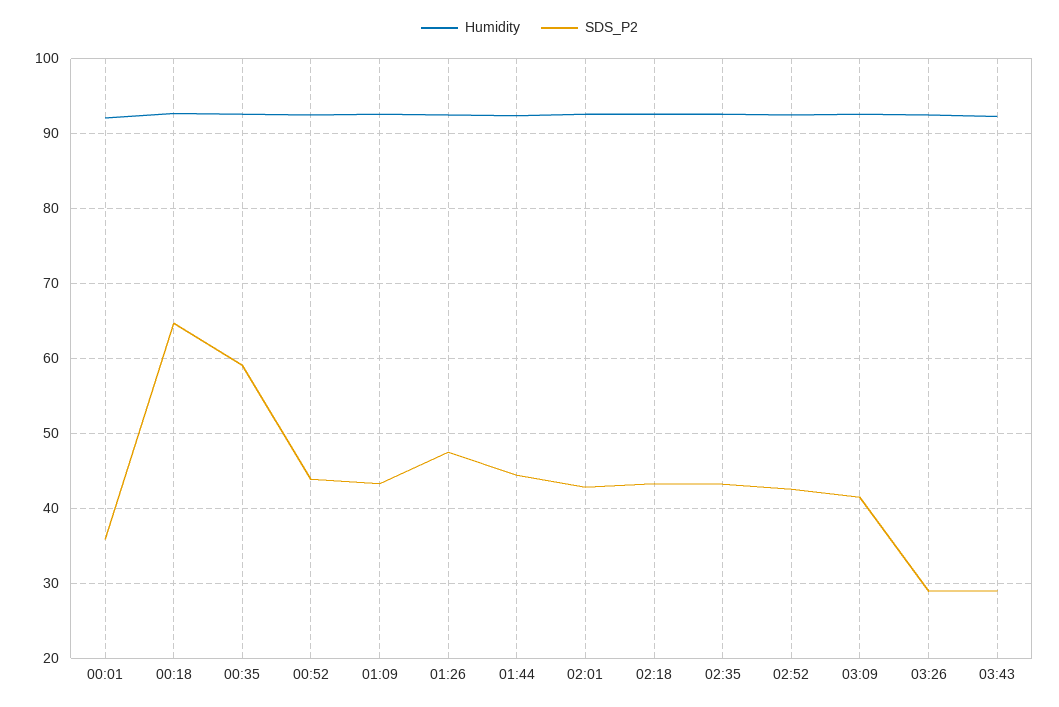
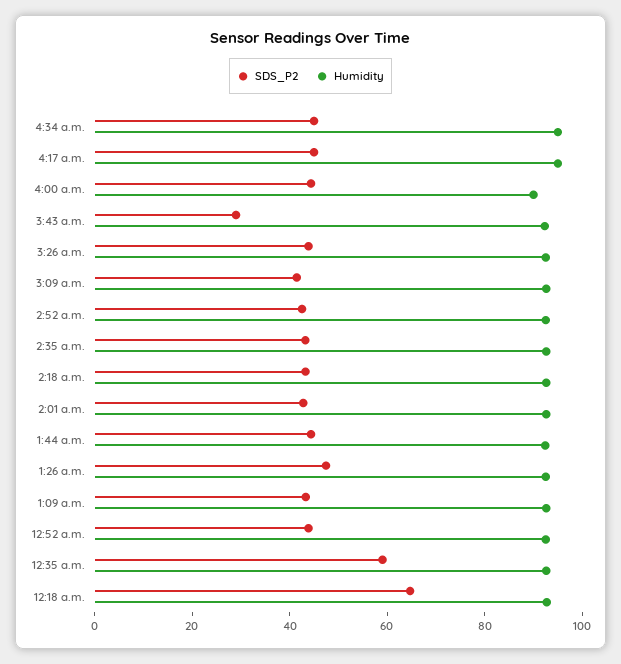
Humidity, 00:01: 92 -> none
SDS_P2, 00:01: 36 -> none
SDS_P2, 03:26: 29 -> 45
SDS_P2, 4:34 a.m.: none -> 45
Humidity, 4:34 a.m.: none -> 95
SDS_P2, 4:17 a.m.: none -> 45
Humidity, 4:17 a.m.: none -> 95
SDS_P2, 4:00 a.m.: none -> 45
Humidity, 4:00 a.m.: none -> 90

